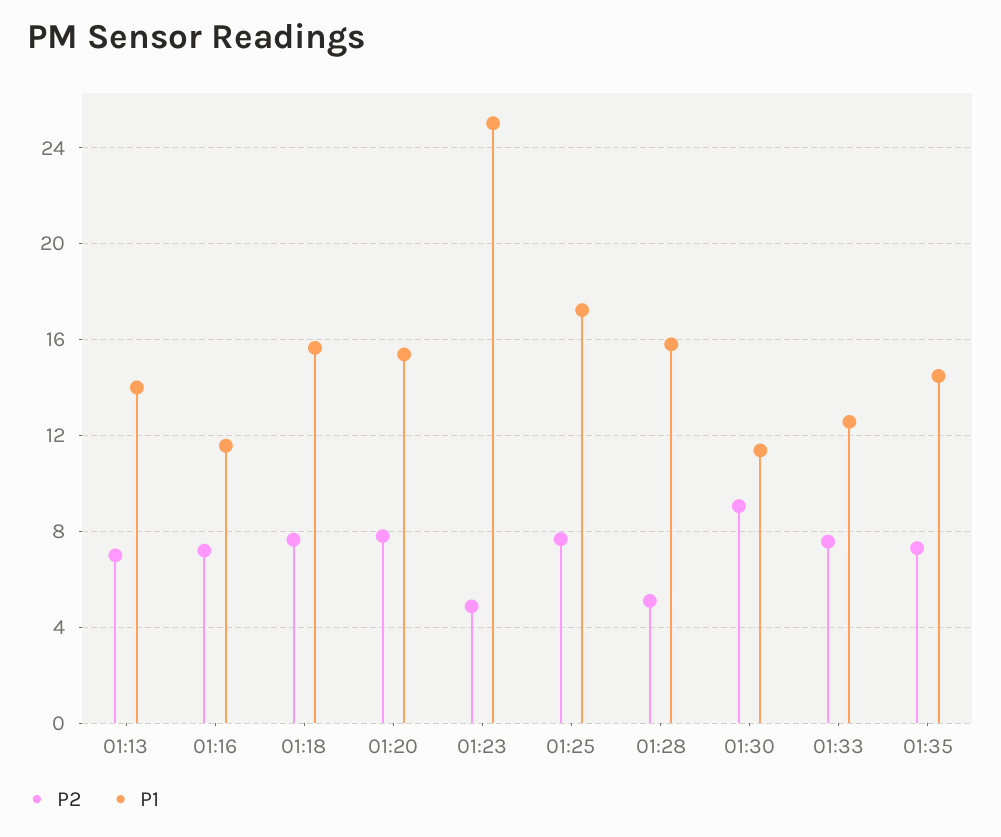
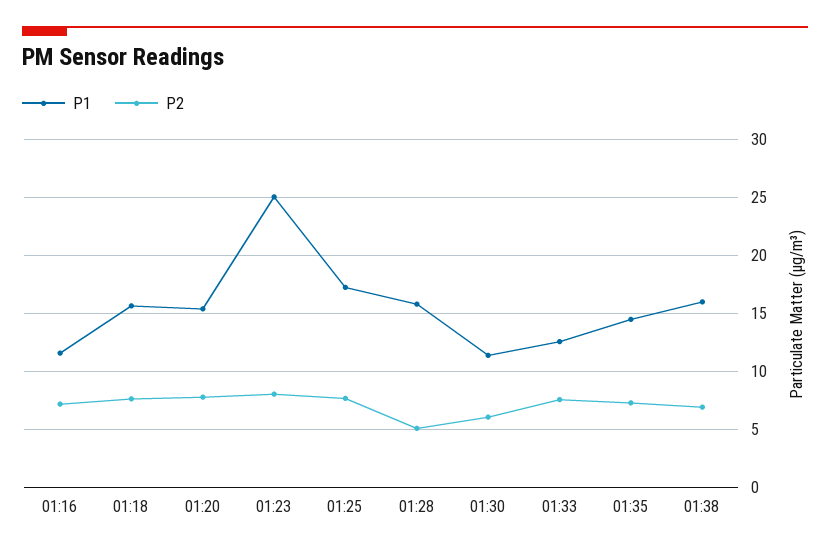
P2, 01:13: 7 -> none
P1, 01:13: 14 -> none
P2, 01:23: 5 -> 8
P2, 01:30: 9 -> 6
P1, 01:38: none -> 16
P2, 01:38: none -> 7

